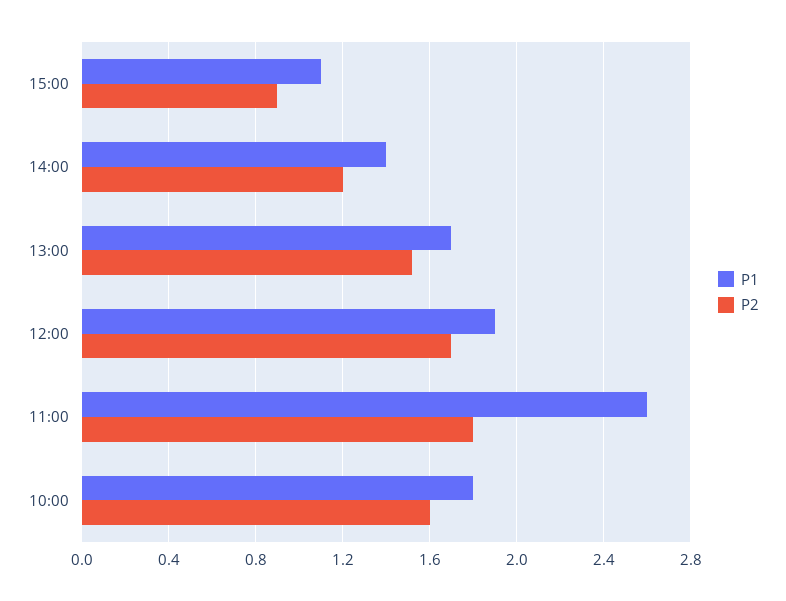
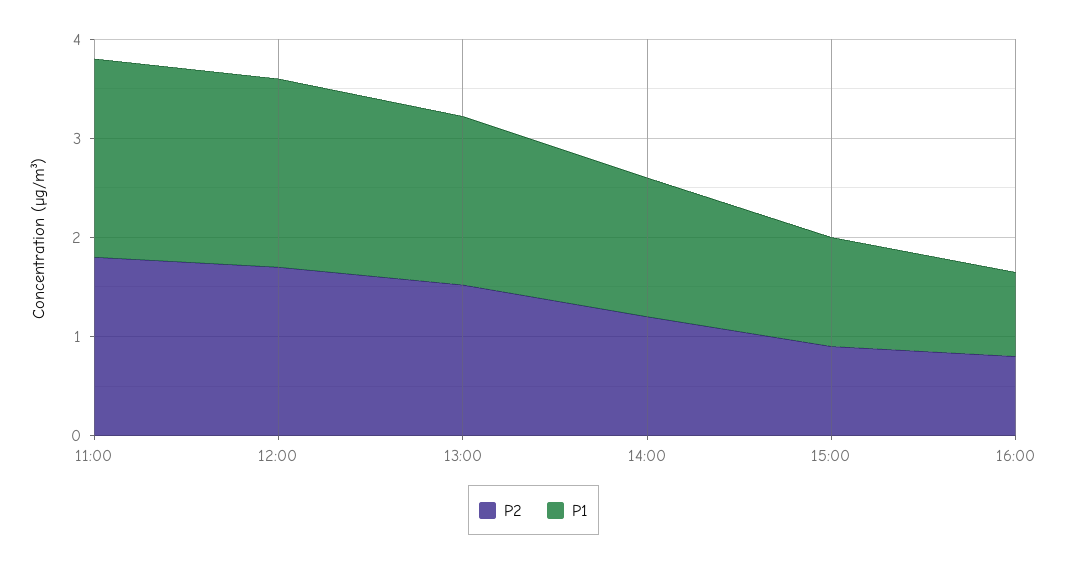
P1, 11:00: 2.6 -> 2
P1, 10:00: 1.8 -> none
P2, 10:00: 1.6 -> none
P2, 16:00: none -> 0.8
P1, 16:00: none -> 0.8

